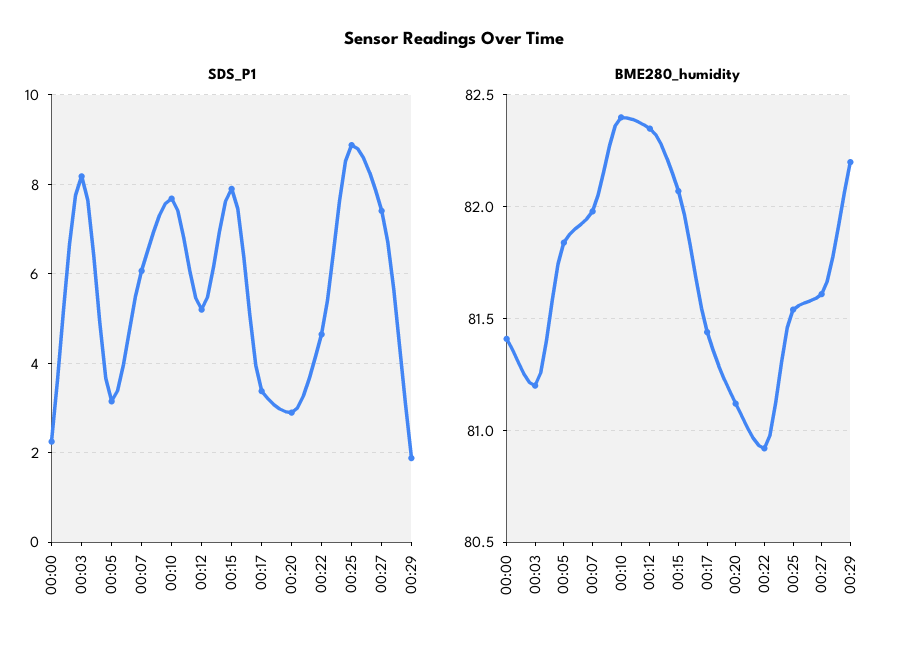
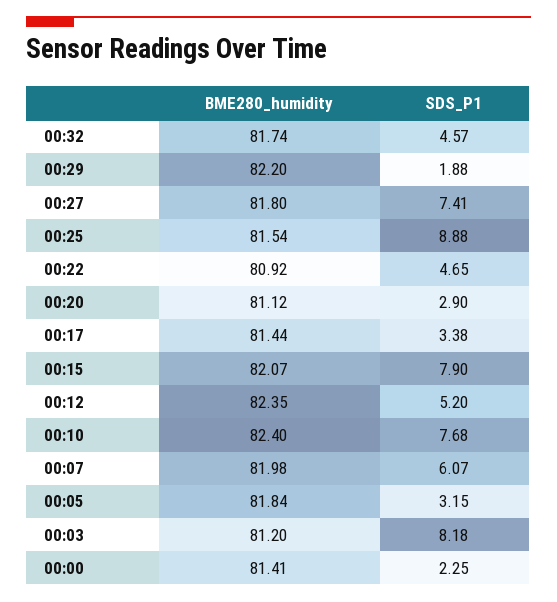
BME280_humidity, 00:27: 81.6 -> 81.8
BME280_humidity, 00:32: none -> 81.74
SDS_P1, 00:32: none -> 4.57

